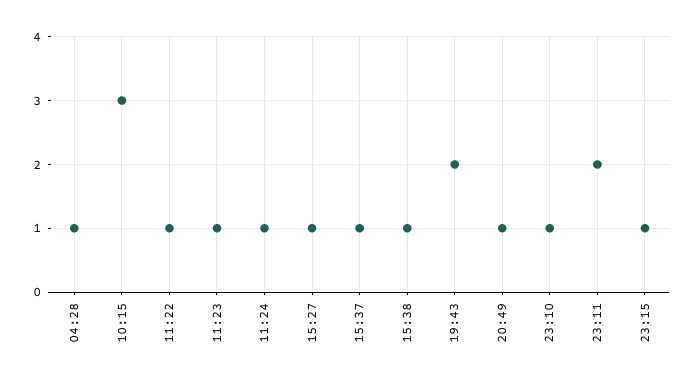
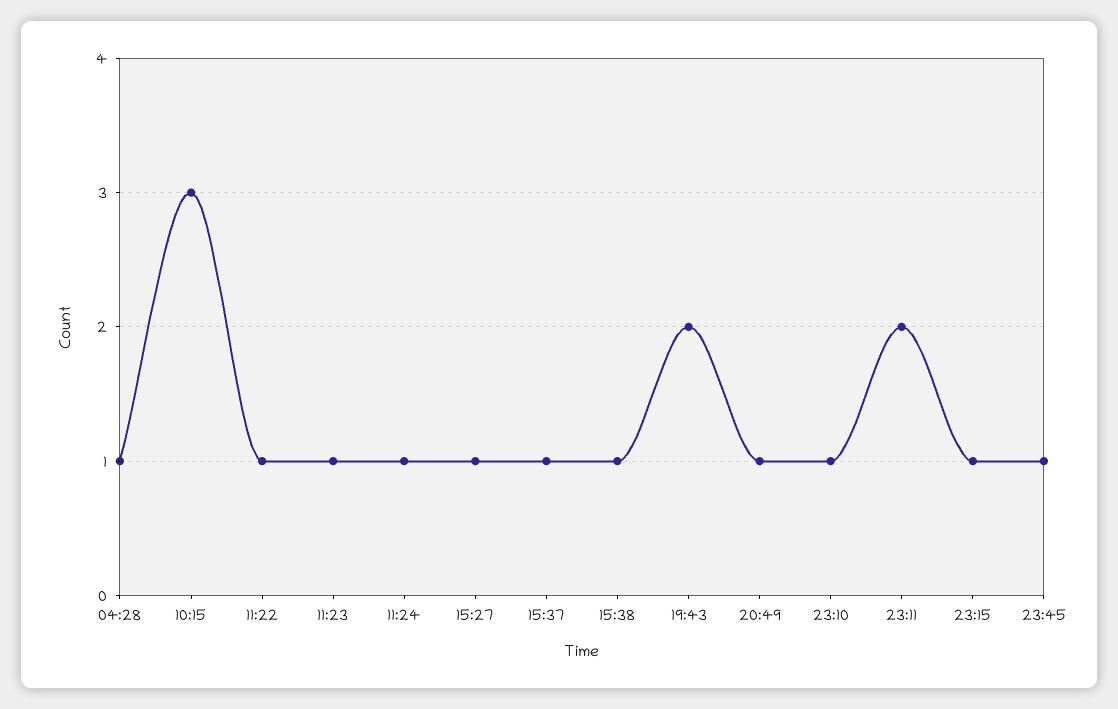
23:45: none -> 1

